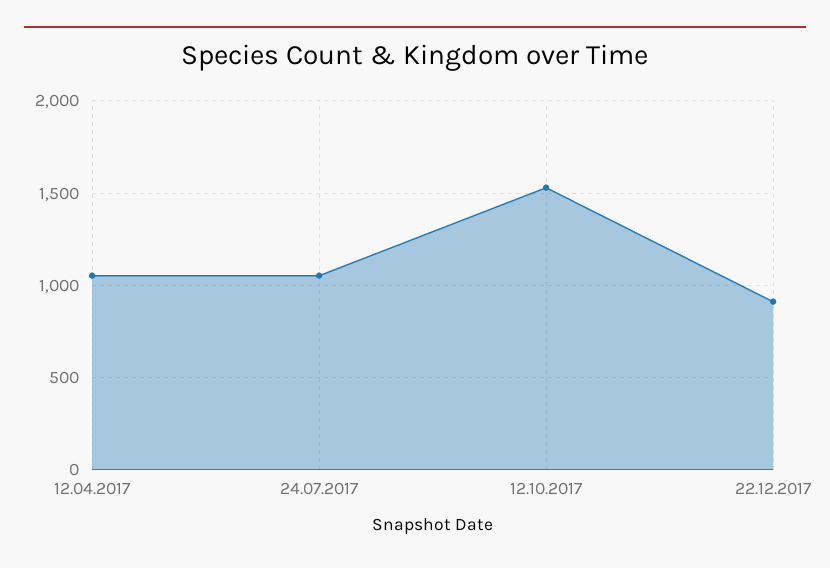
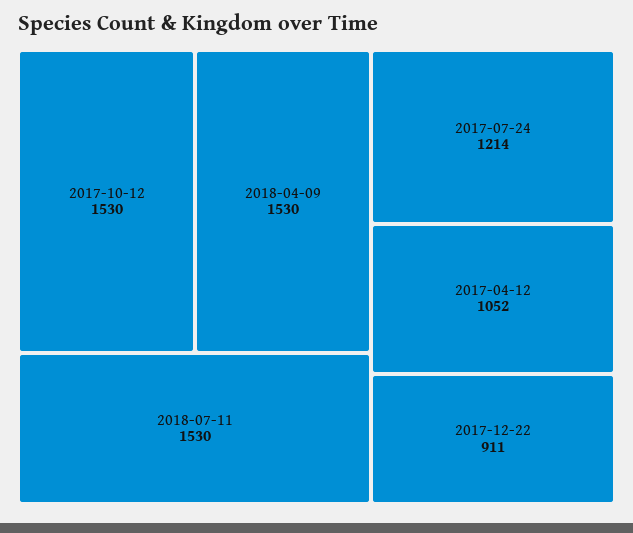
24.07.2017: 1050 -> 1214
2018-04-09: none -> 1530
2018-07-11: none -> 1530

